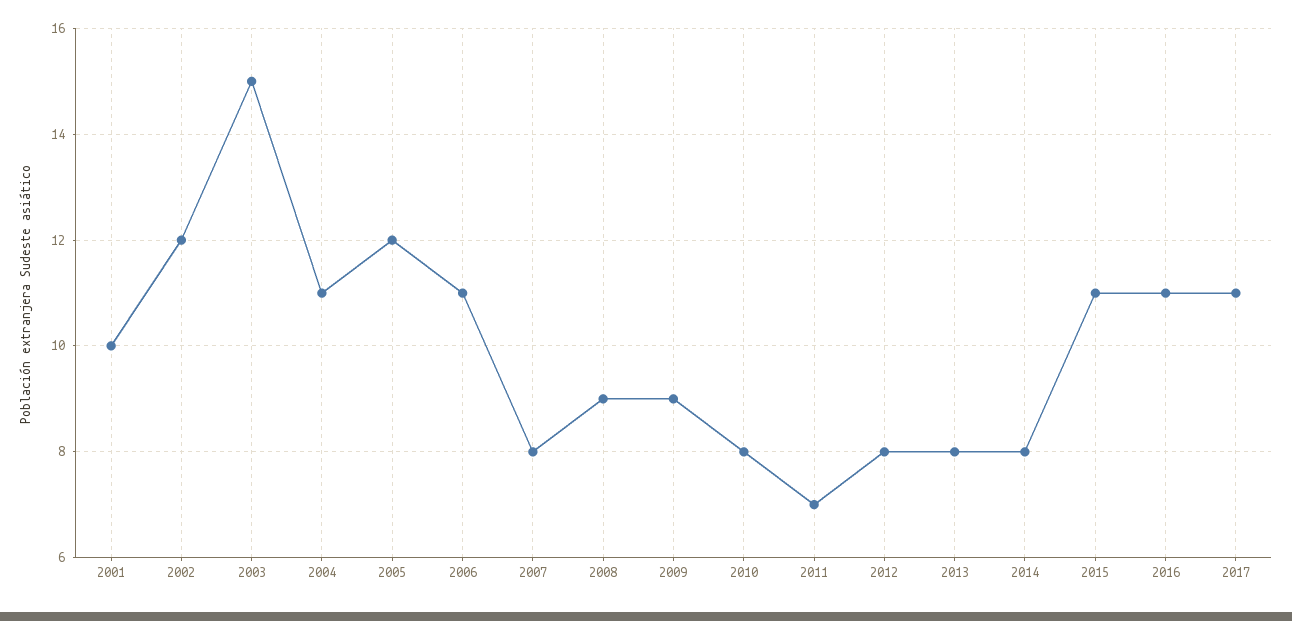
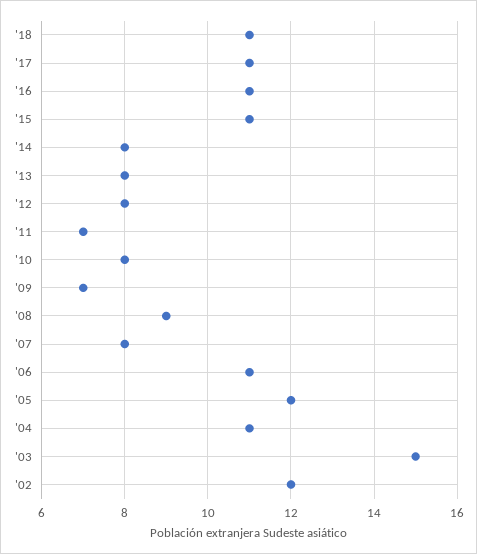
2001: 10 -> none
2009: 9 -> 7
'18: none -> 11

